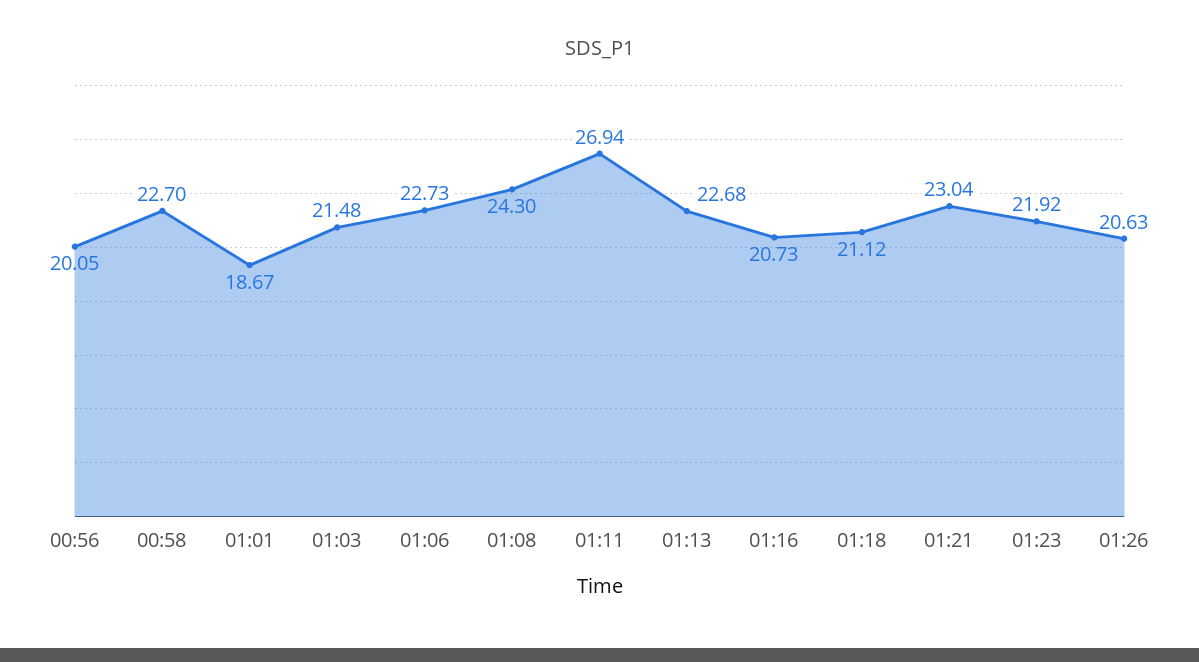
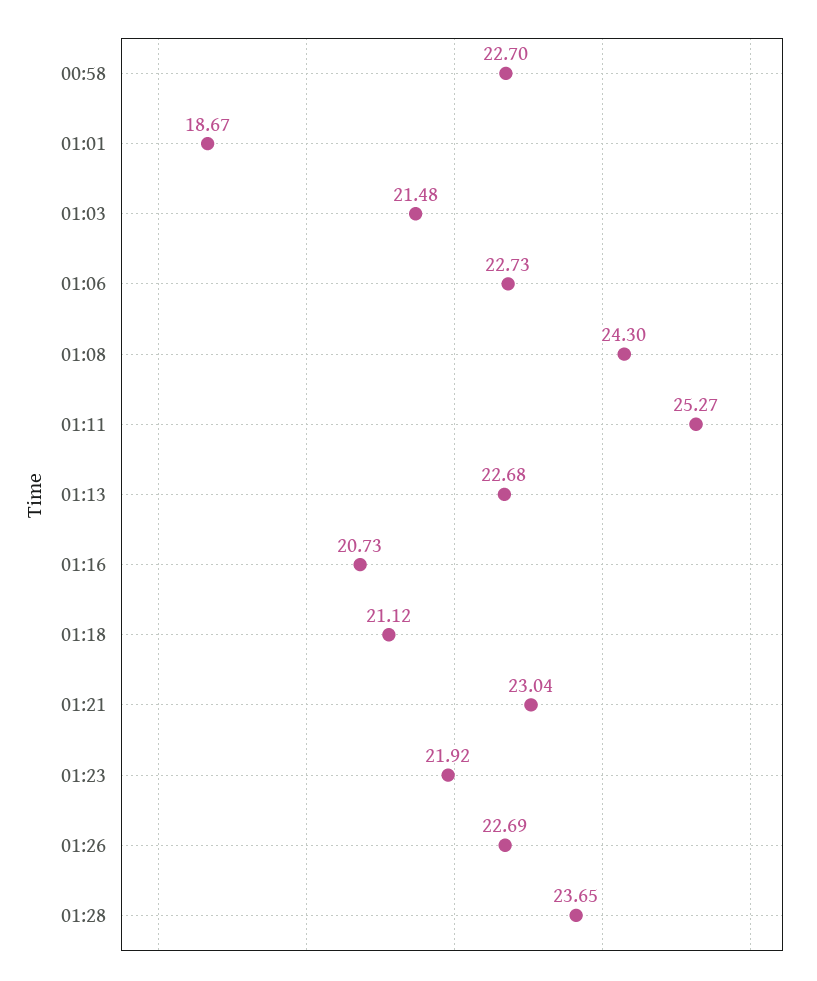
00:56: 20.05 -> none
01:11: 26.94 -> 25.27
01:26: 20.63 -> 22.69
01:28: none -> 23.65

